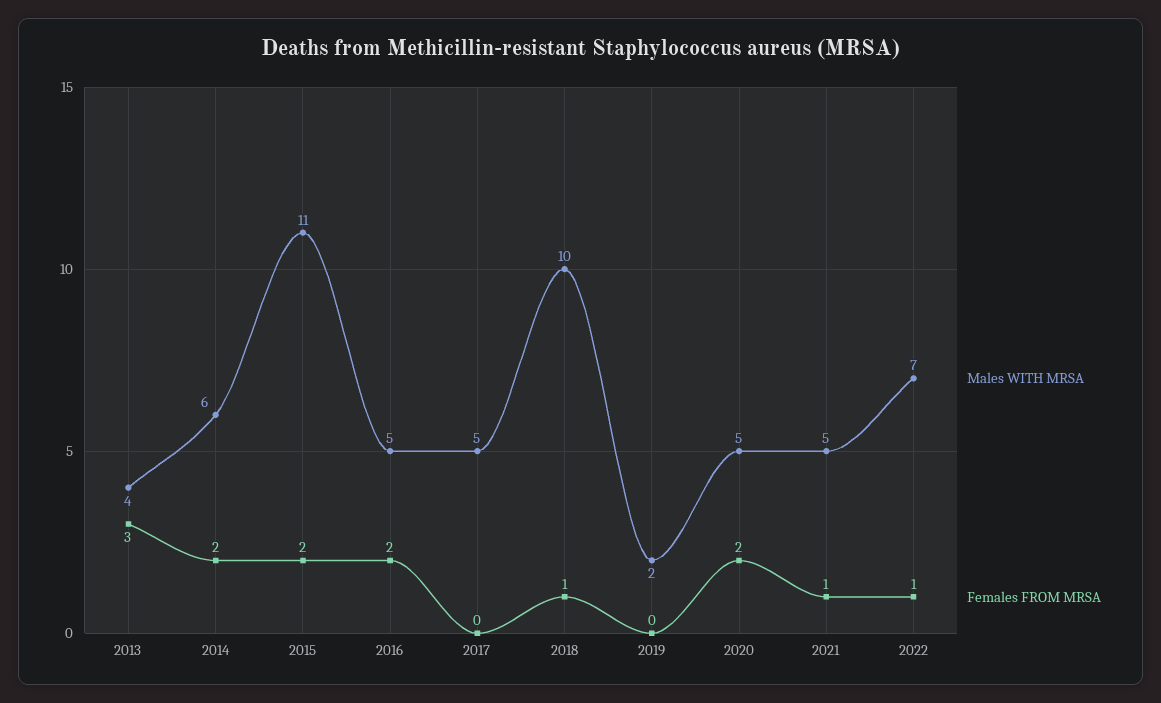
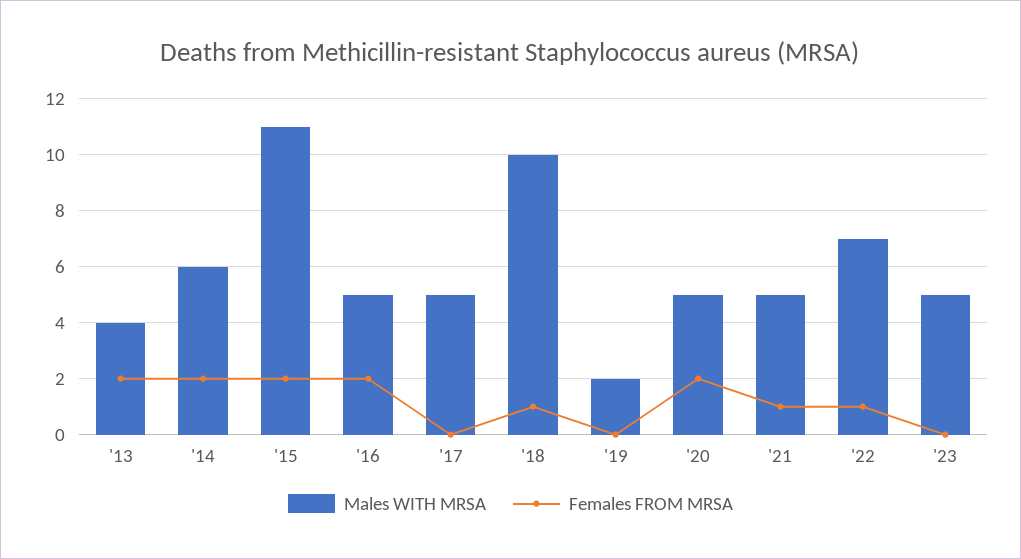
Females FROM MRSA, 2013: 3 -> 2
Males WITH MRSA, '23: none -> 5
Females FROM MRSA, '23: none -> 0

